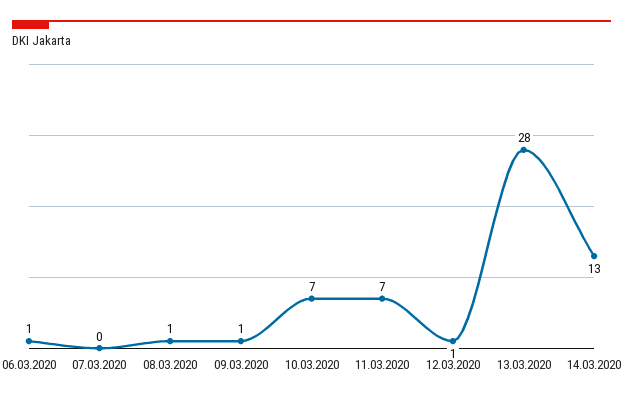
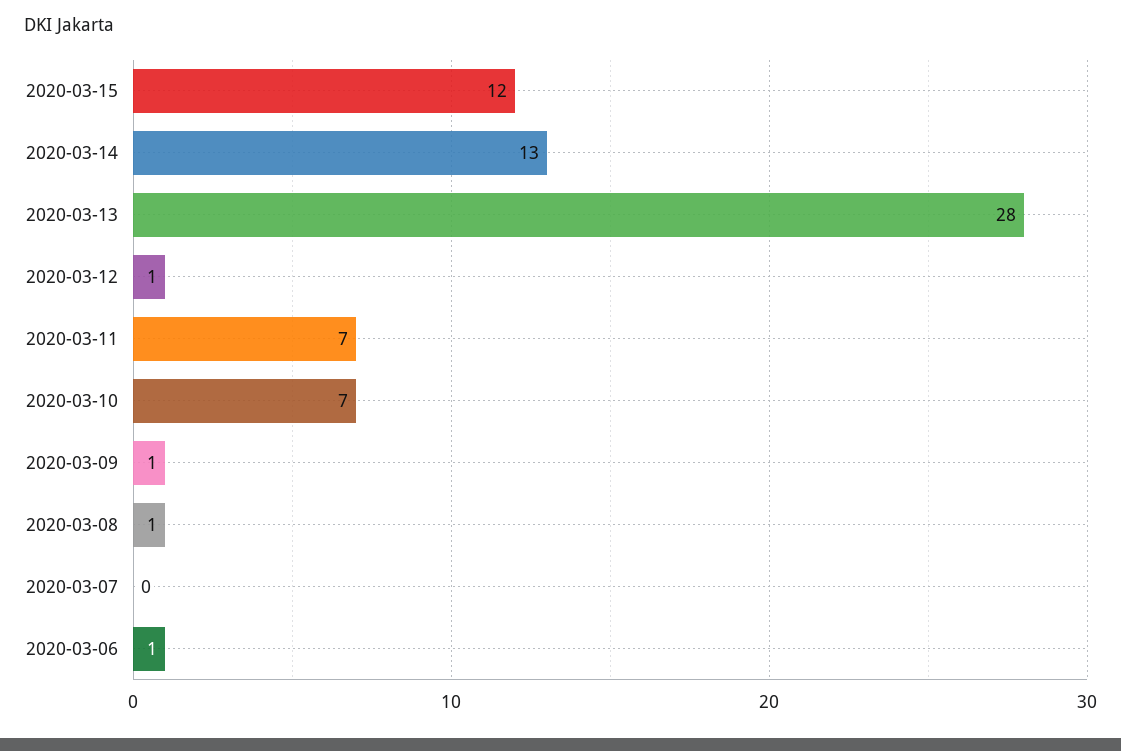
2020-03-15: none -> 12

